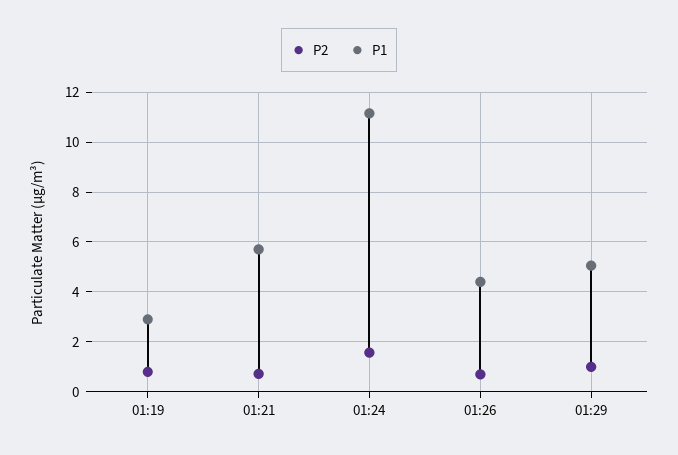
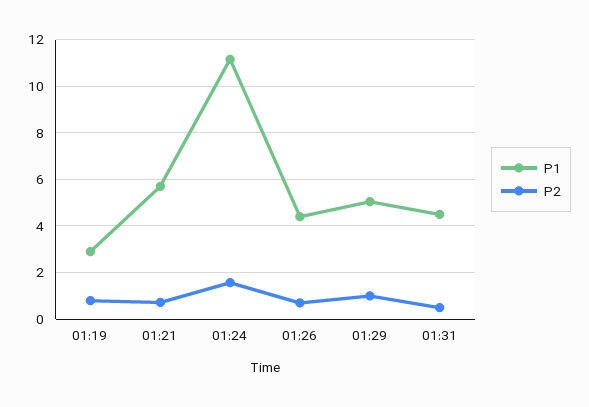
P1, 01:31: none -> 4.5
P2, 01:31: none -> 0.5

